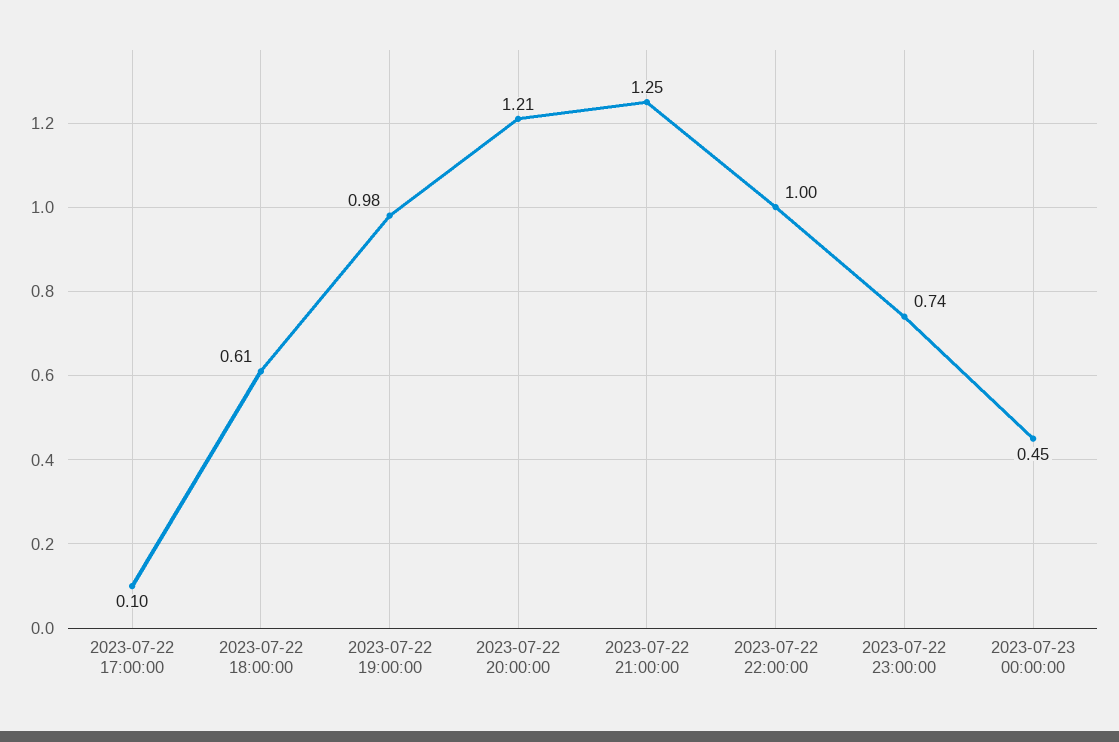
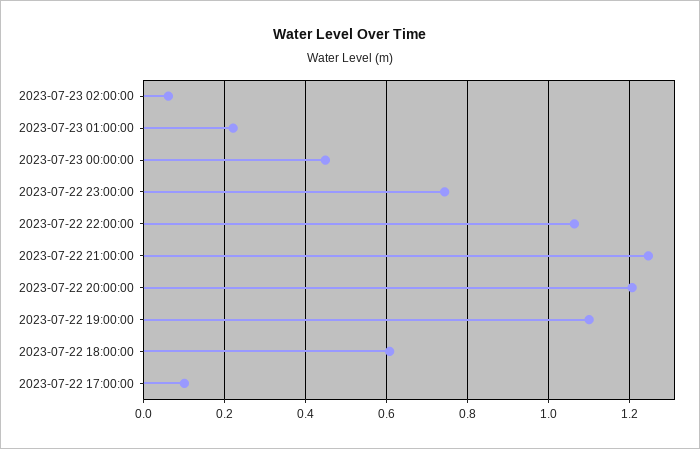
2023-07-22 19:00:00: 0.98 -> 1.1
2023-07-22 22:00:00: 1 -> 1.06
2023-07-23 02:00:00: none -> 0.06
2023-07-23 01:00:00: none -> 0.22

